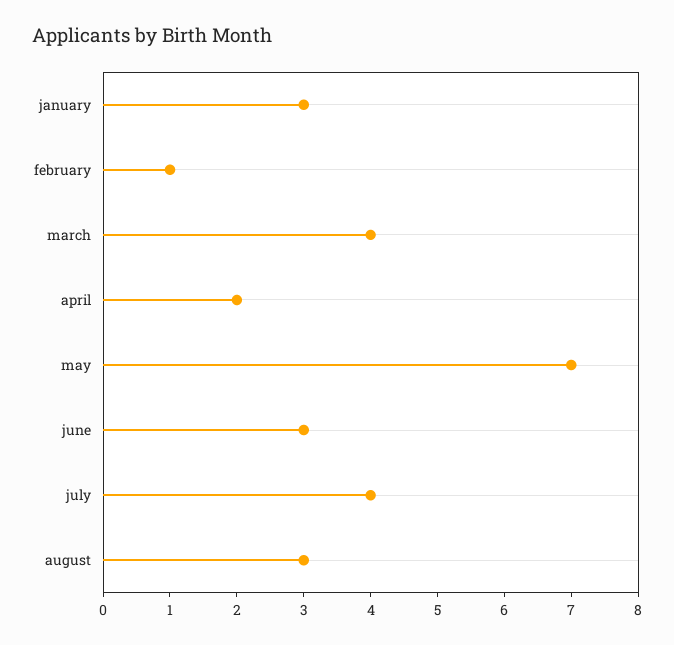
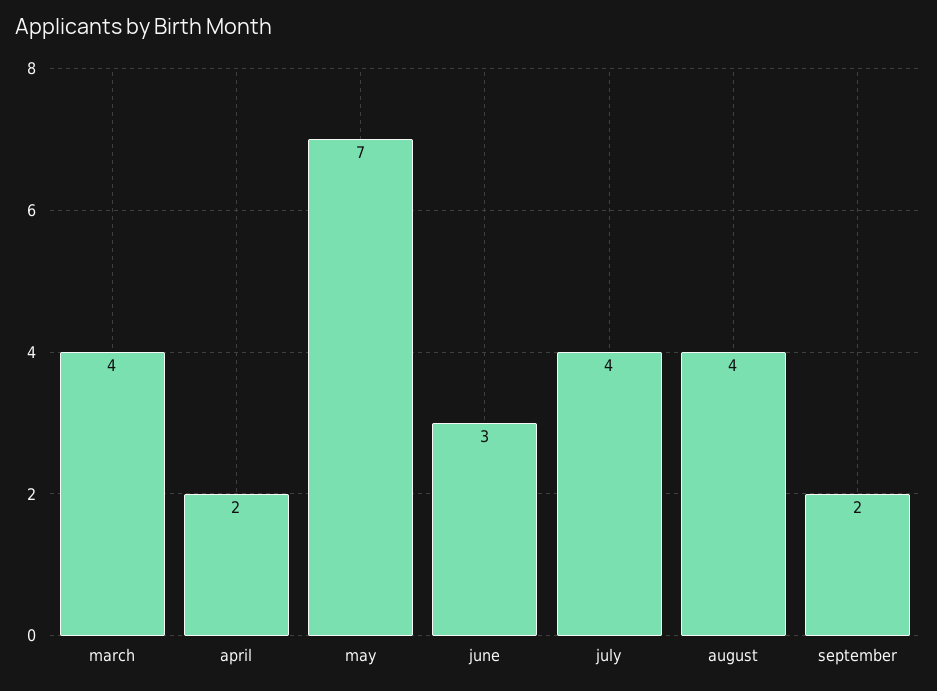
january: 3 -> none
february: 1 -> none
august: 3 -> 4
september: none -> 2

